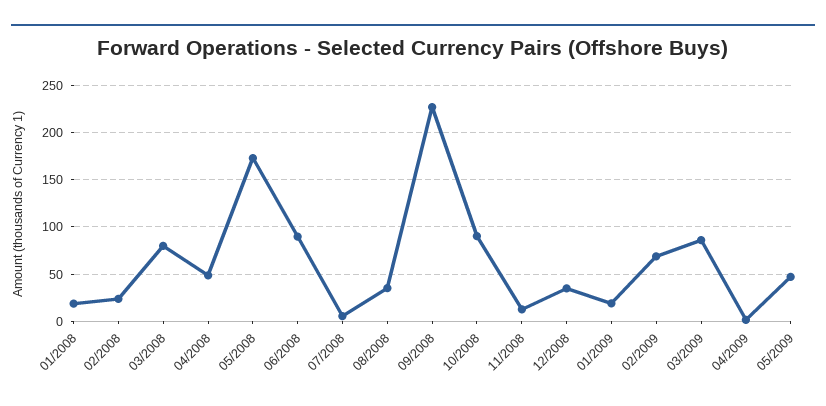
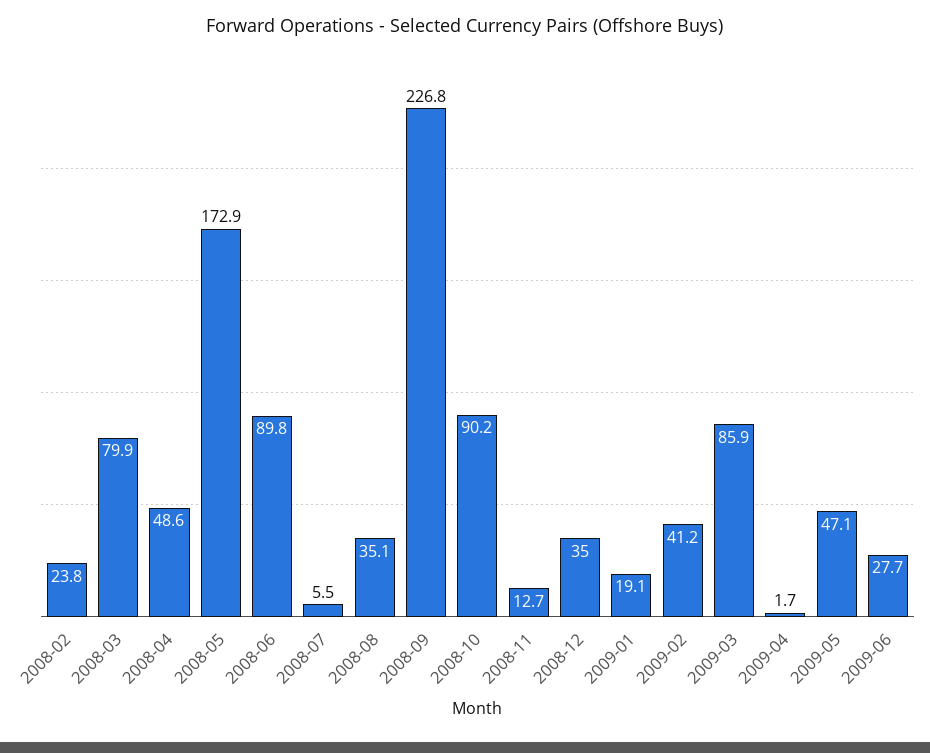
01/2008: 20 -> none
02/2009: 70 -> 41.2
2009-06: none -> 27.7

